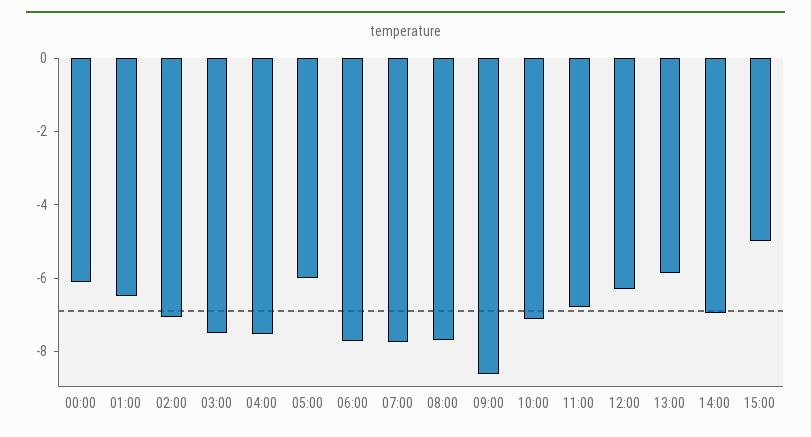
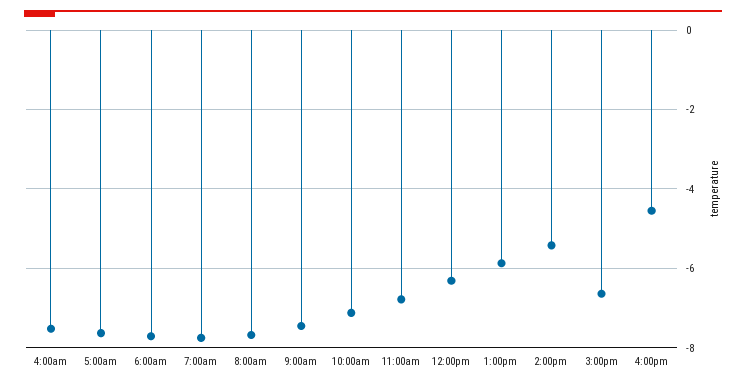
00:00: -6 -> none
01:00: -6.5 -> none
02:00: -7 -> none
03:00: -7.5 -> none
05:00: -6 -> -7.6
09:00: -8.5 -> -7.4
14:00: -7 -> -5.4
15:00: -5 -> -6.6
4:00pm: none -> -4.6

